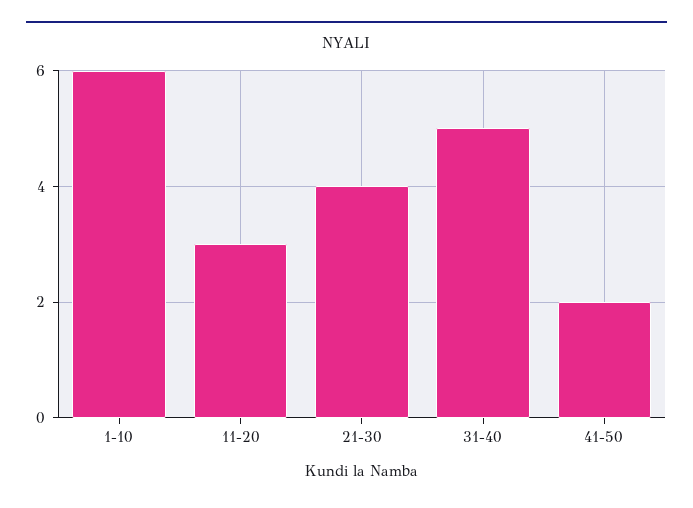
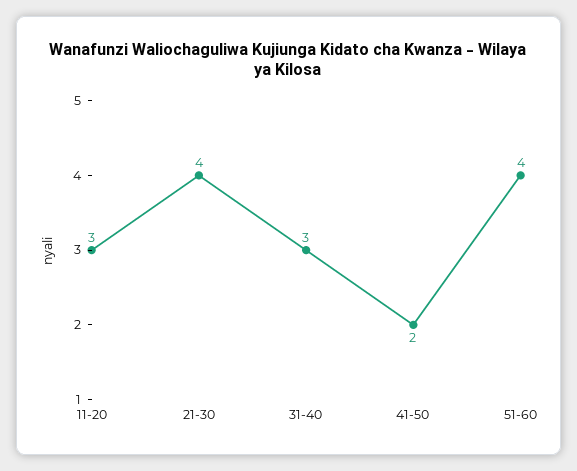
1-10: 6 -> none
31-40: 5 -> 3
51-60: none -> 4

